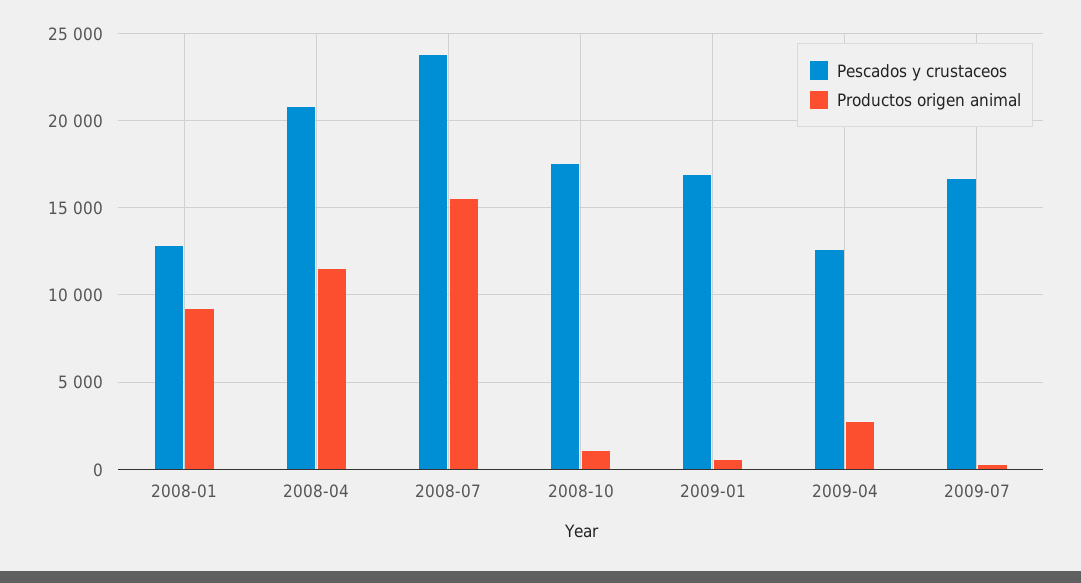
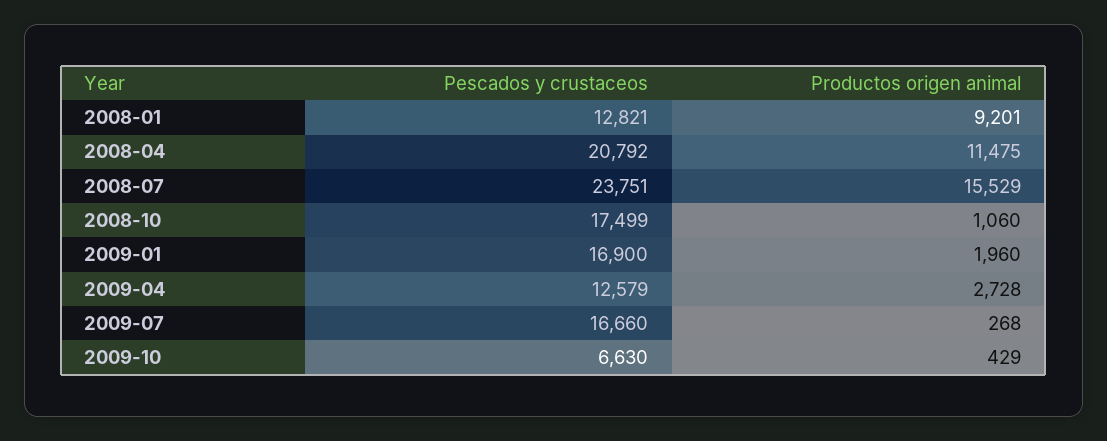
Productos origen animal, 2009-01: 500 -> 1960
Pescados y crustaceos, 2009-10: none -> 6630
Productos origen animal, 2009-10: none -> 429

